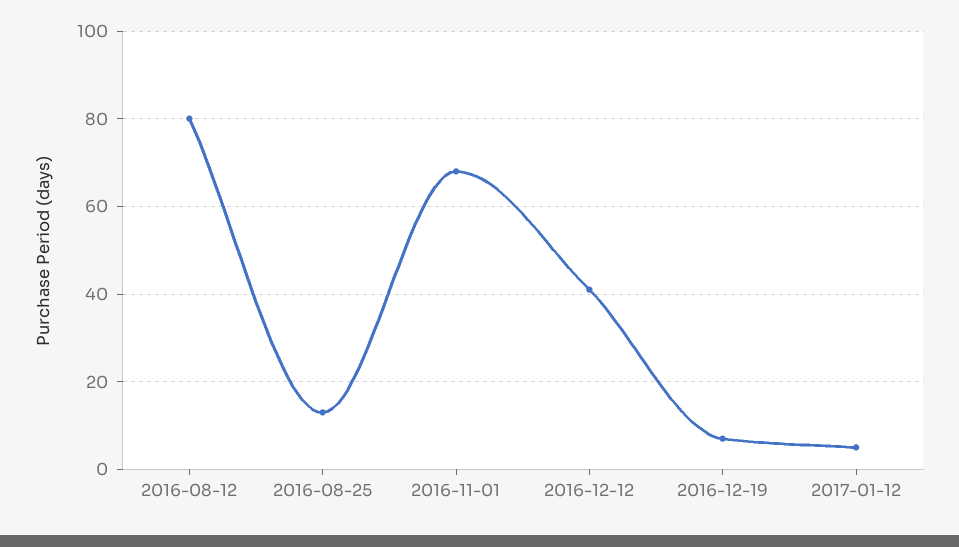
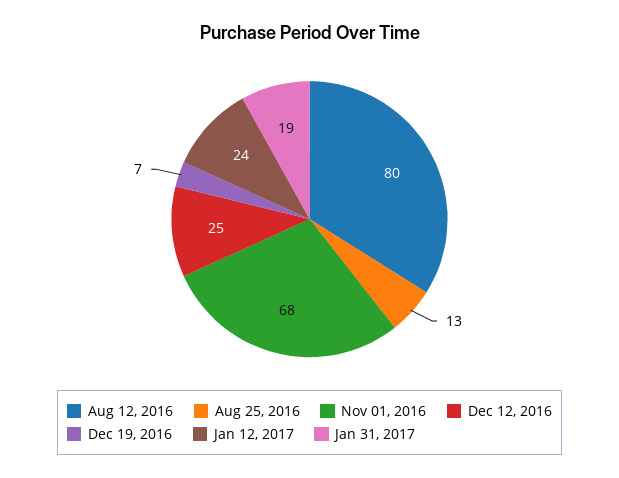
2016-12-12: 40 -> 25
2017-01-12: 5 -> 24
Jan 31, 2017: none -> 19

